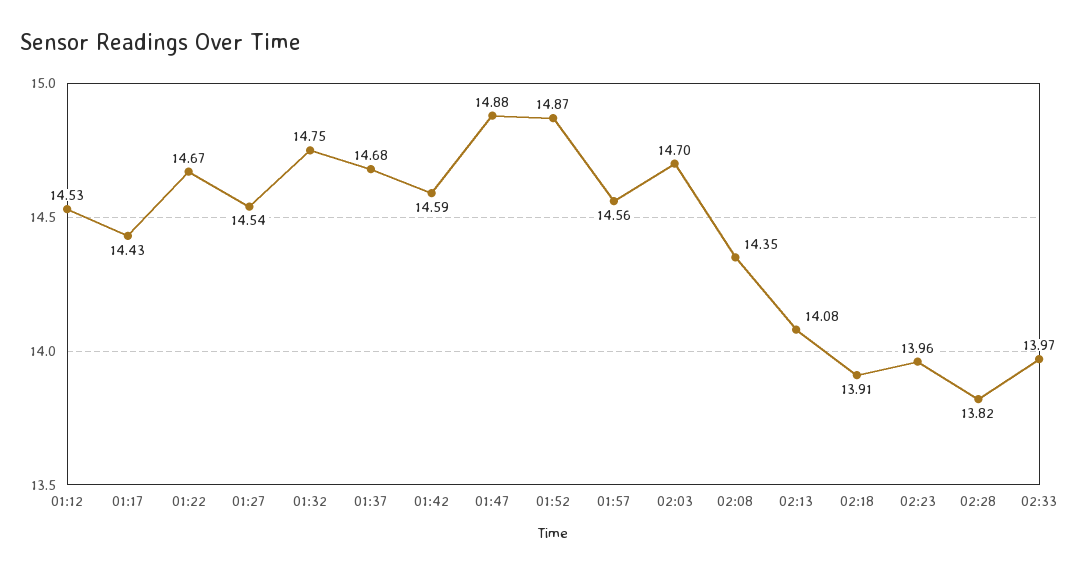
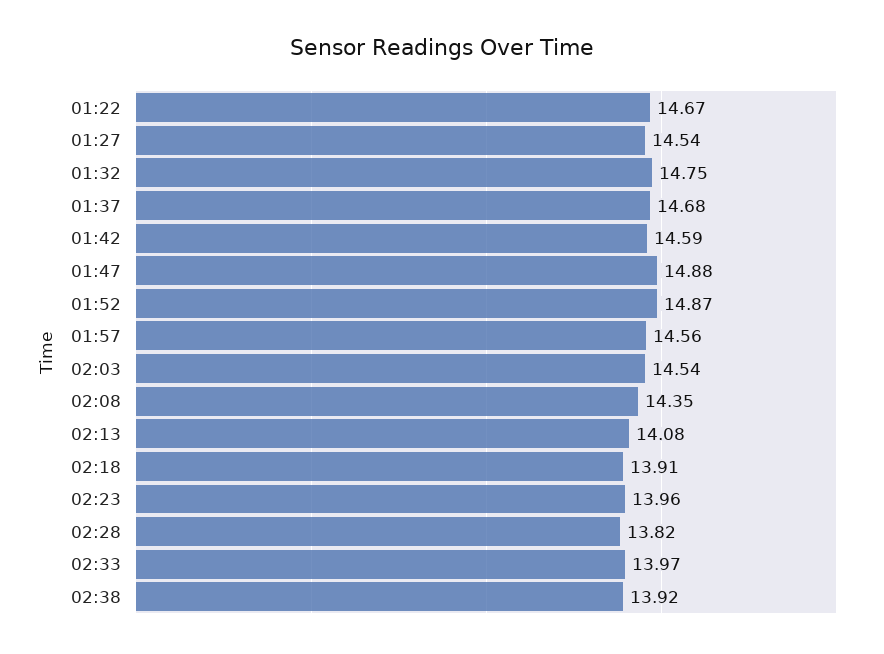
01:12: 14.53 -> none
01:17: 14.43 -> none
02:03: 14.7 -> 14.54
02:38: none -> 13.92

